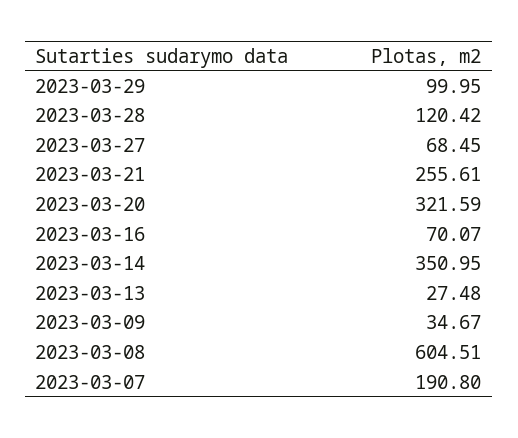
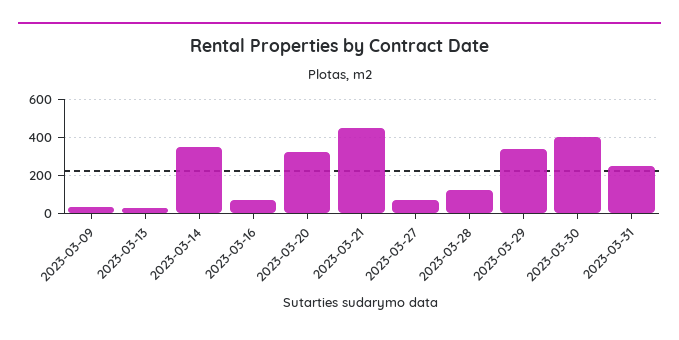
2023-03-29: 99.95 -> 350
2023-03-21: 255.61 -> 450
2023-03-08: 604.51 -> none
2023-03-07: 190.8 -> none
2023-03-30: none -> 400
2023-03-31: none -> 250

